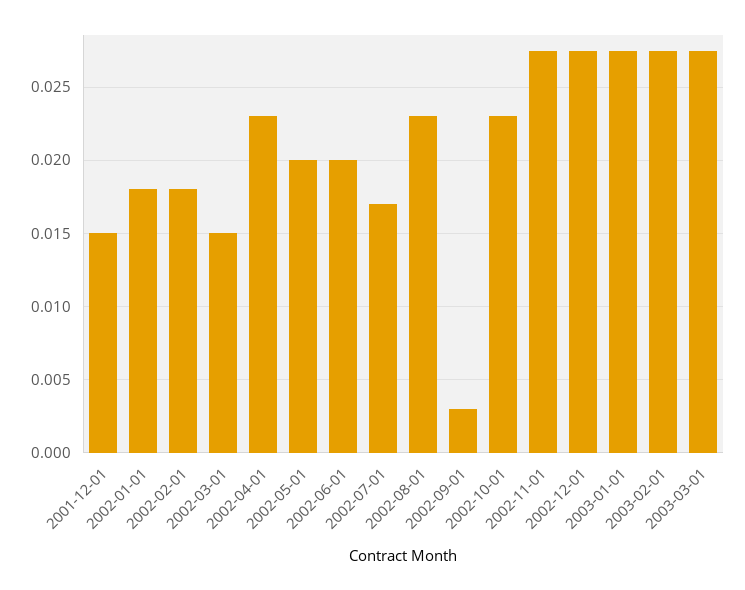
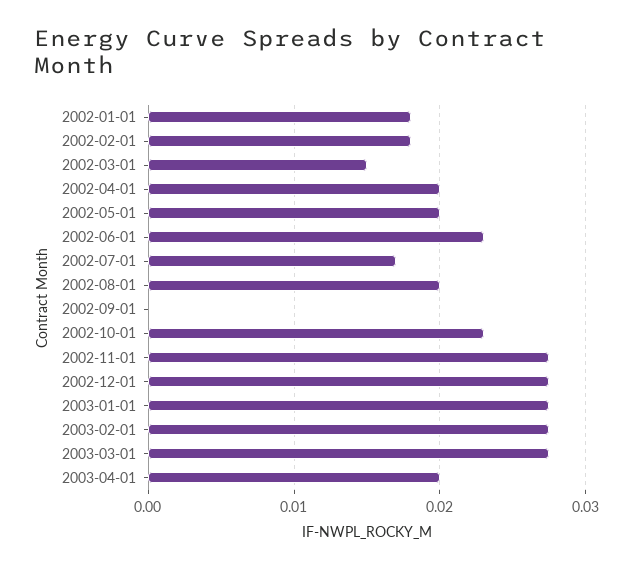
2001-12-01: 0.015 -> none
2002-04-01: 0.023 -> 0.02
2002-06-01: 0.02 -> 0.023
2002-08-01: 0.023 -> 0.02
2002-09-01: 0.003 -> 0
2003-04-01: none -> 0.02

